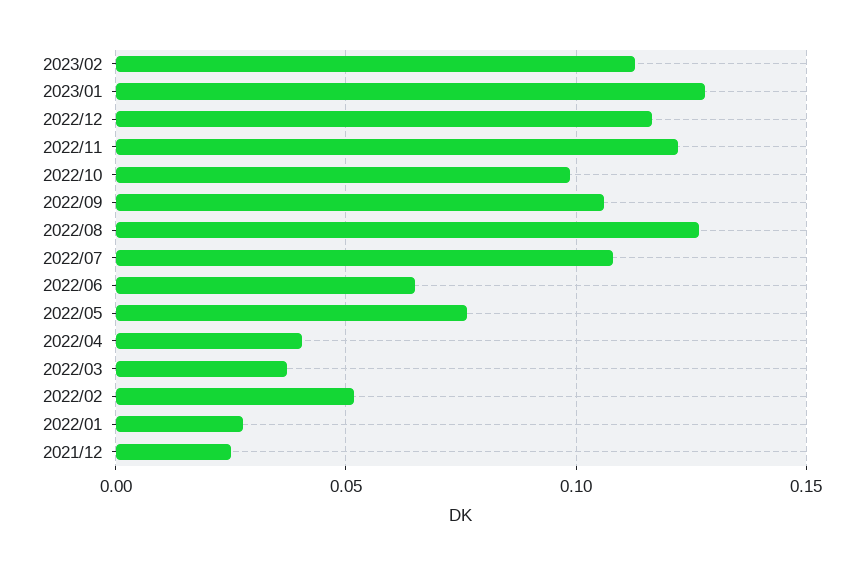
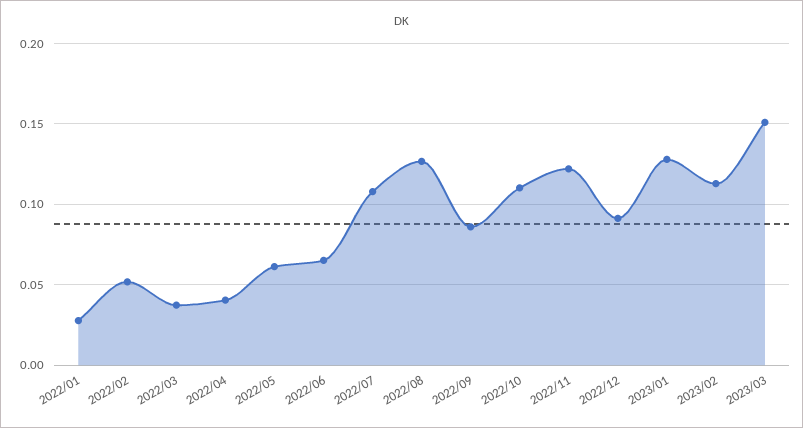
2022/12: 0.115 -> 0.09
2022/10: 0.1 -> 0.11
2022/09: 0.105 -> 0.085
2022/05: 0.075 -> 0.06
2021/12: 0.025 -> none
2023/03: none -> 0.15

